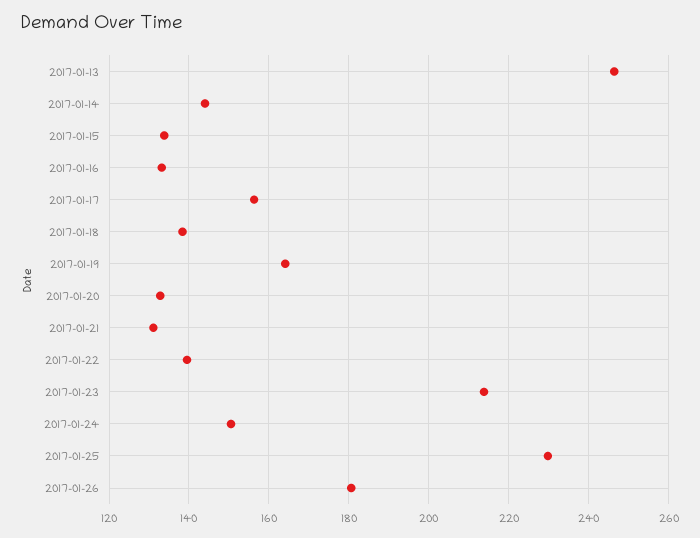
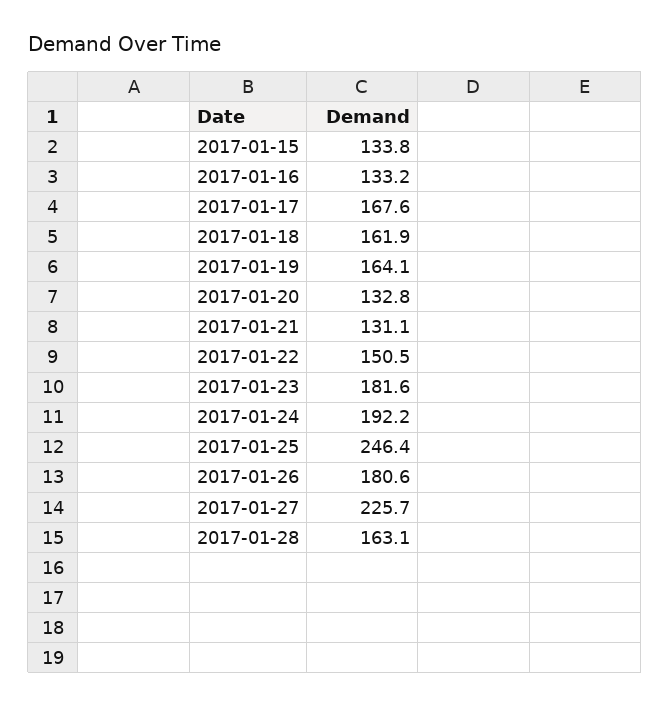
2017-01-13: 246 -> none
2017-01-14: 144 -> none
2017-01-17: 156 -> 167.6
2017-01-18: 138 -> 161.9
2017-01-22: 140 -> 150.5
2017-01-23: 214 -> 181.6
2017-01-24: 150 -> 192.2
2017-01-25: 230 -> 246.4
2017-01-27: none -> 225.7
2017-01-28: none -> 163.1

